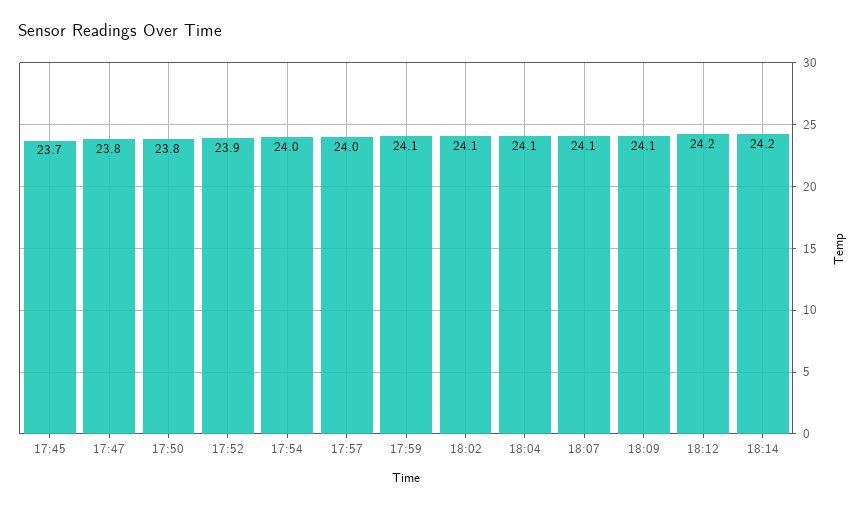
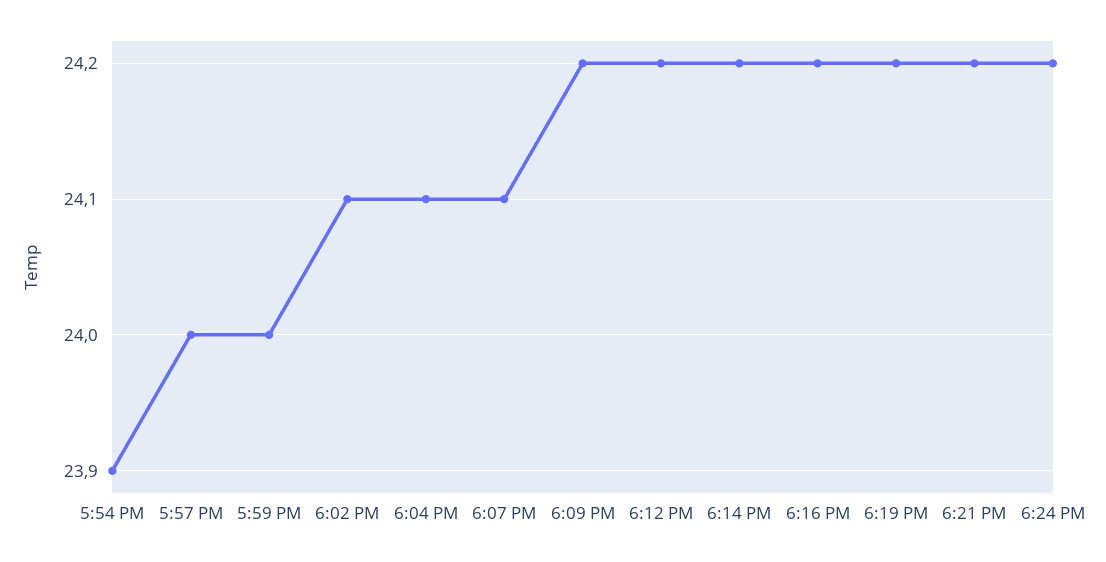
17:45: 23.7 -> none
17:47: 23.8 -> none
17:50: 23.8 -> none
17:52: 23.9 -> none
17:54: 24 -> 23.9
17:59: 24.1 -> 24
18:09: 24.1 -> 24.2
6:16 PM: none -> 24.2
6:19 PM: none -> 24.2
6:21 PM: none -> 24.2
6:24 PM: none -> 24.2

